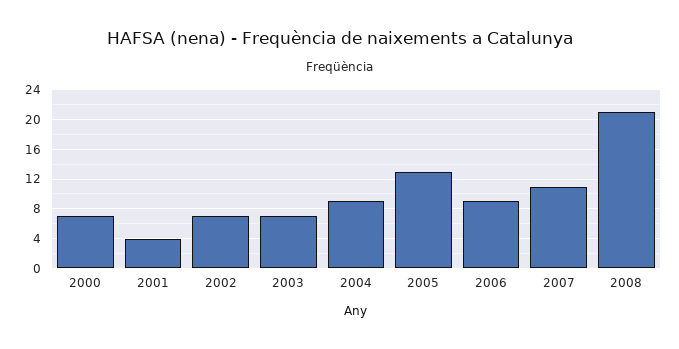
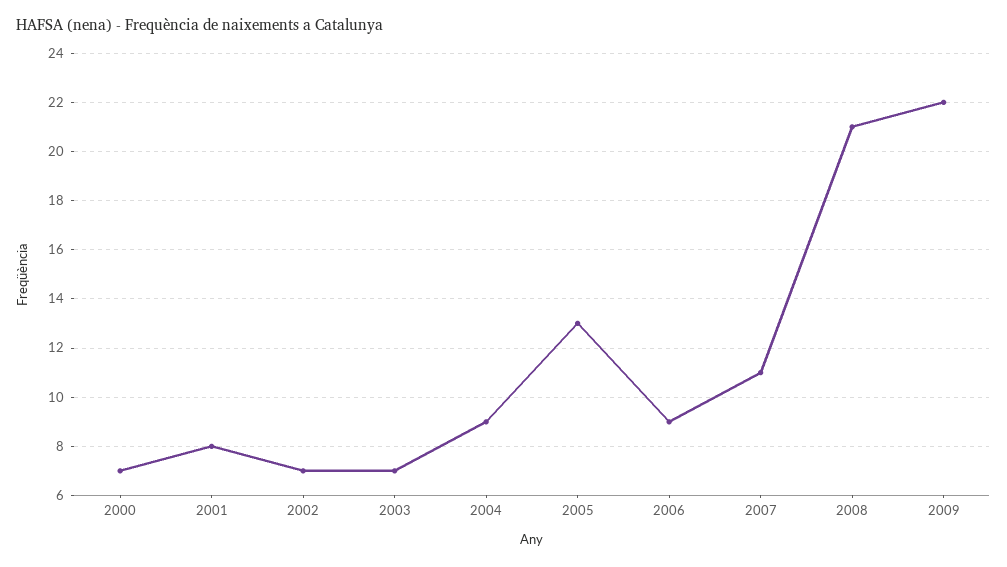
2001: 4 -> 8
2009: none -> 22

